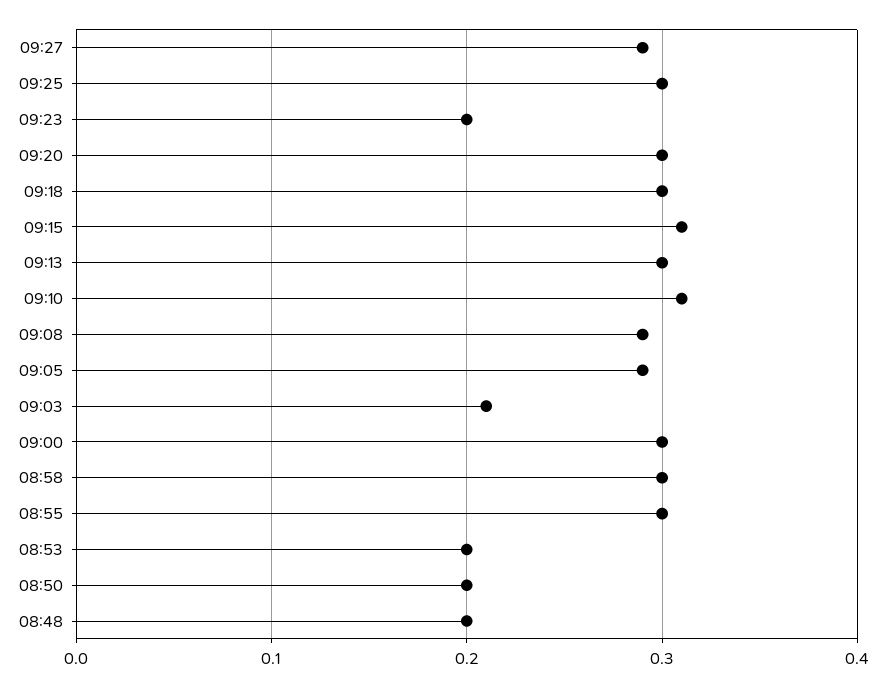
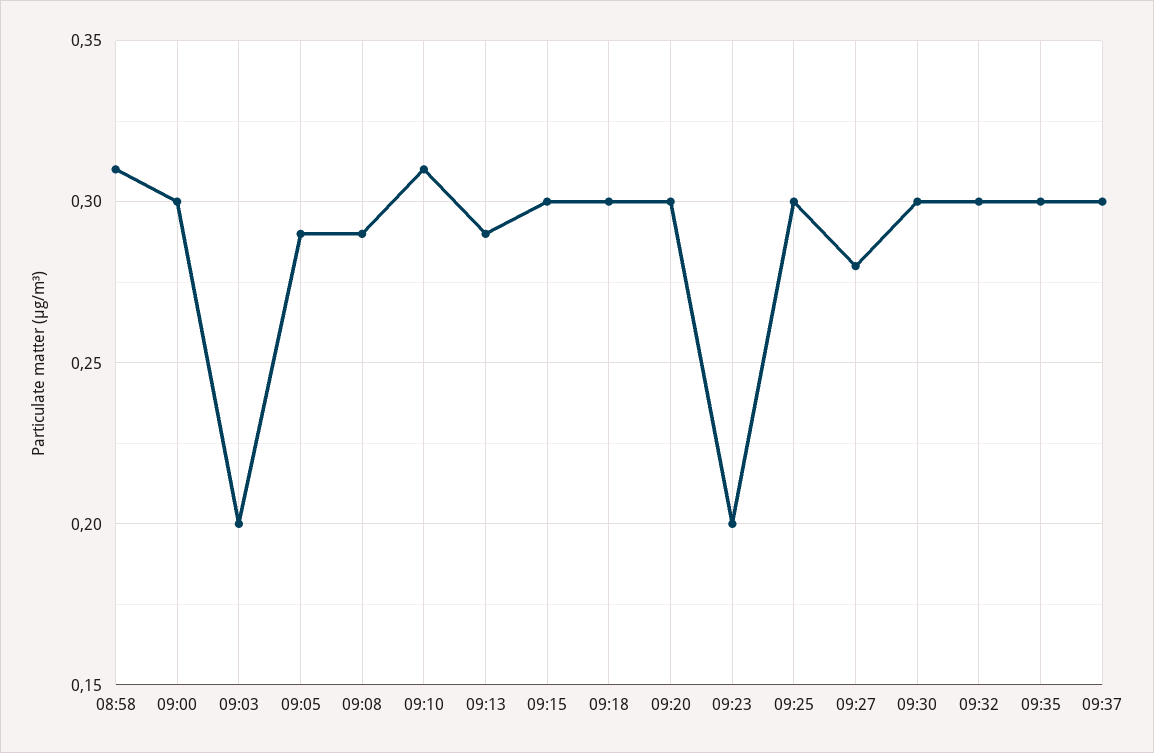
09:27: 0.29 -> 0.28
09:15: 0.31 -> 0.3
09:13: 0.3 -> 0.29
09:03: 0.21 -> 0.2
08:58: 0.3 -> 0.31
08:55: 0.3 -> none
08:53: 0.2 -> none
08:50: 0.2 -> none
08:48: 0.2 -> none
09:30: none -> 0.3
09:32: none -> 0.3
09:35: none -> 0.3
09:37: none -> 0.3

